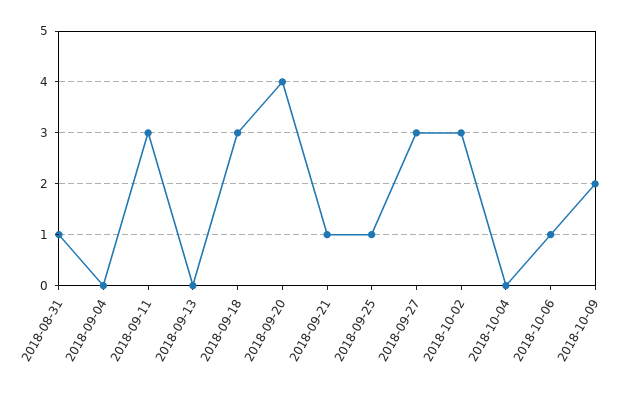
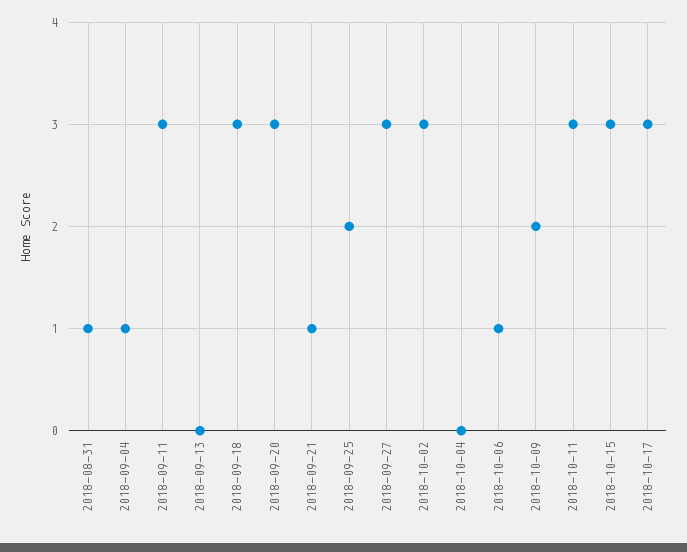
2018-09-04: 0 -> 1
2018-09-20: 4 -> 3
2018-09-25: 1 -> 2
2018-10-11: none -> 3
2018-10-15: none -> 3
2018-10-17: none -> 3

